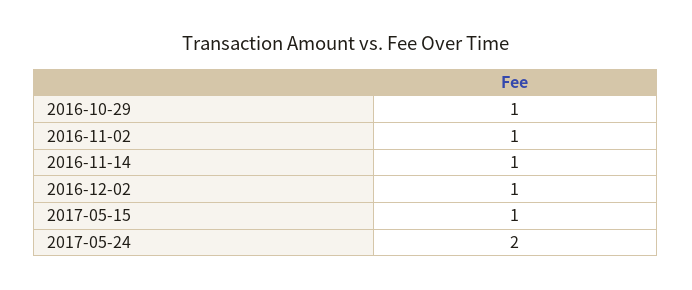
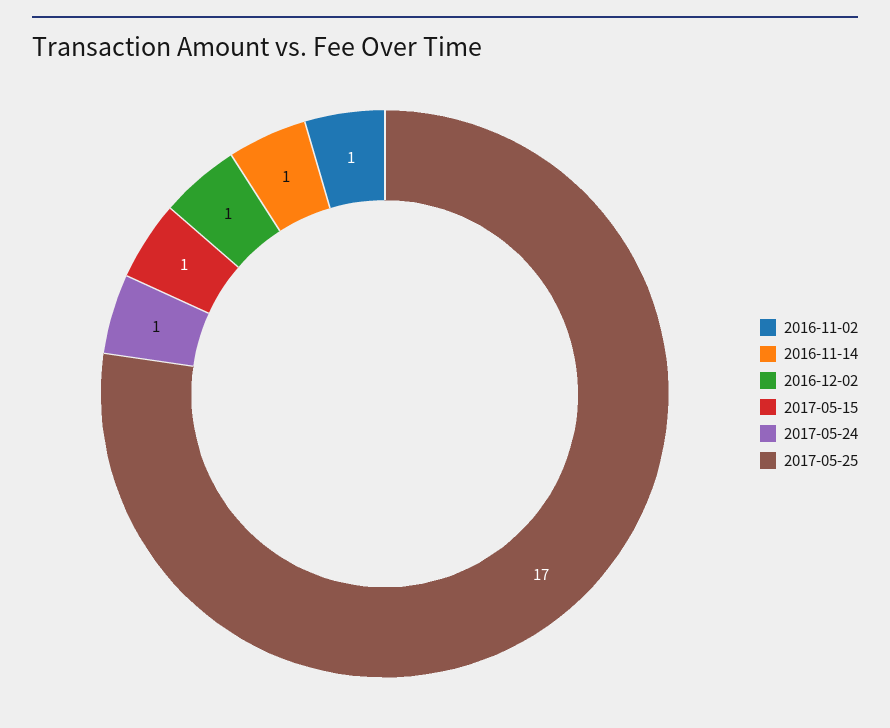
2016-10-29: 1 -> none
2017-05-24: 2 -> 1
2017-05-25: none -> 17

